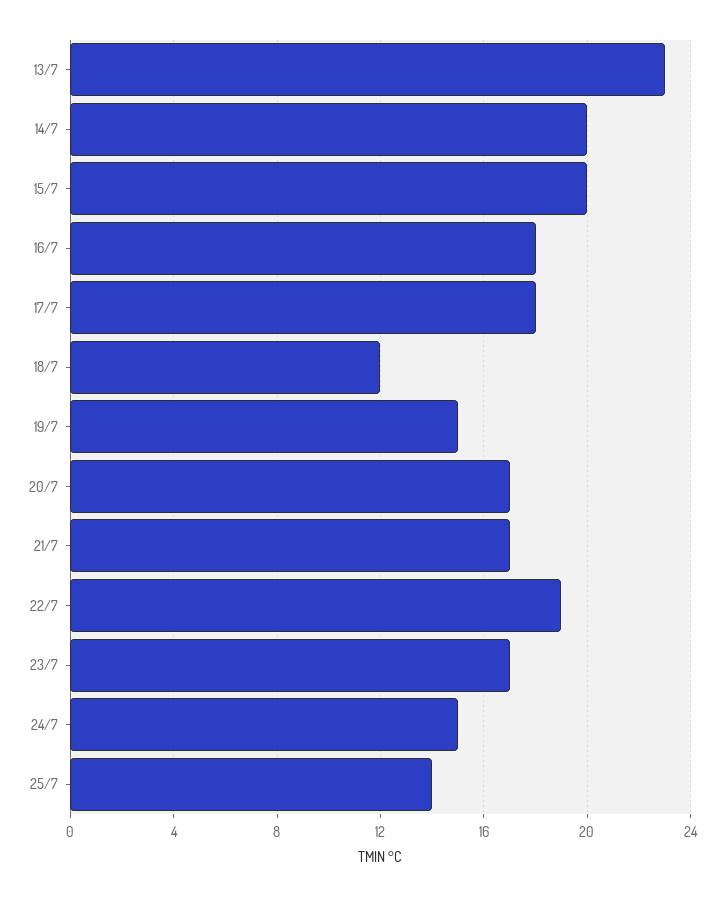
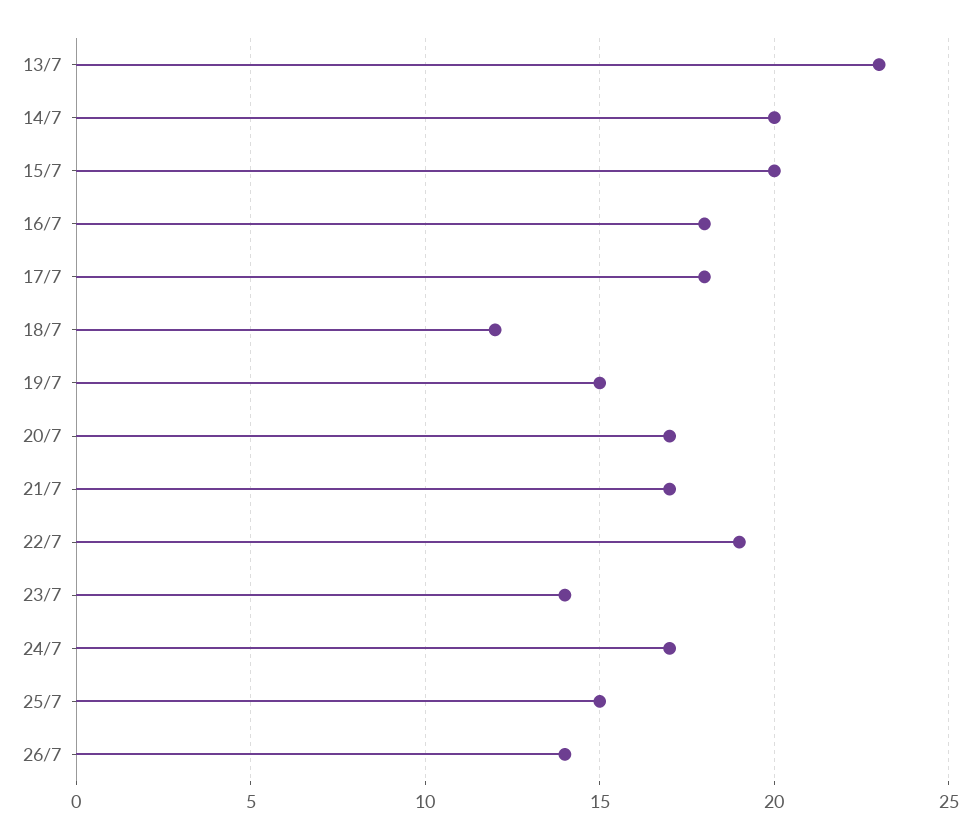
23/7: 17 -> 14
24/7: 15 -> 17
25/7: 14 -> 15
26/7: none -> 14

